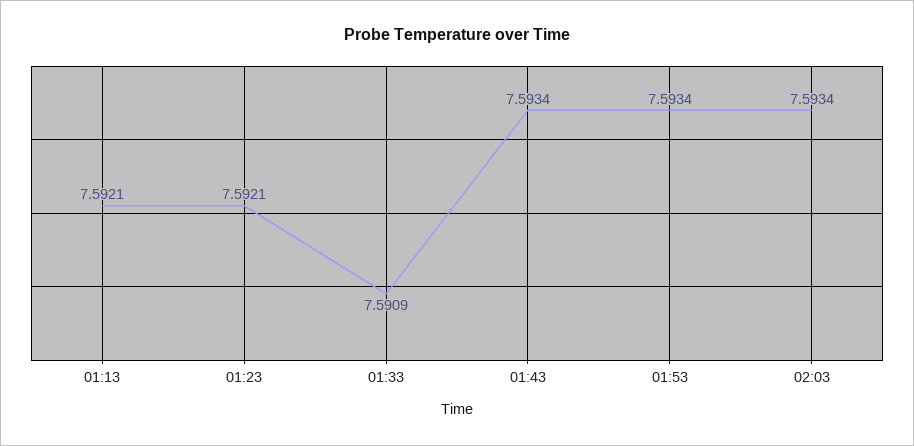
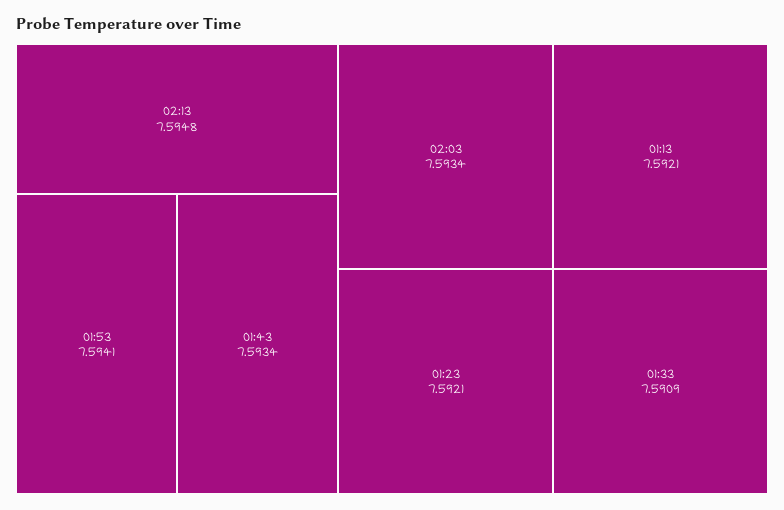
01:53: 7.5934 -> 7.5941
02:13: none -> 7.5948

